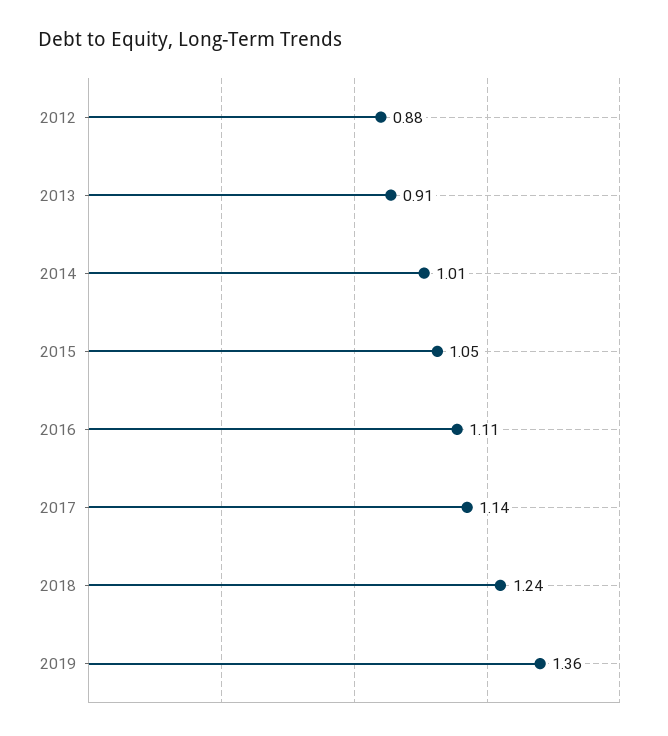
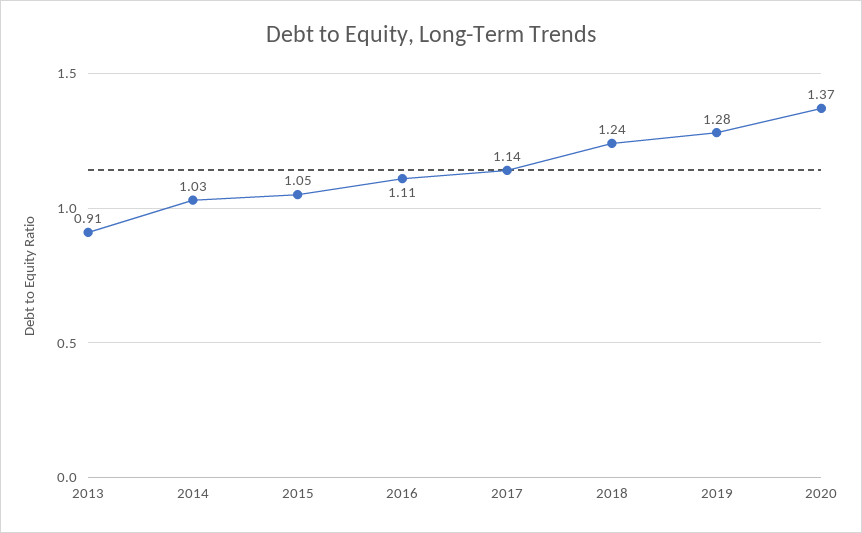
2012: 0.88 -> none
2014: 1.01 -> 1.03
2019: 1.36 -> 1.28
2020: none -> 1.37

